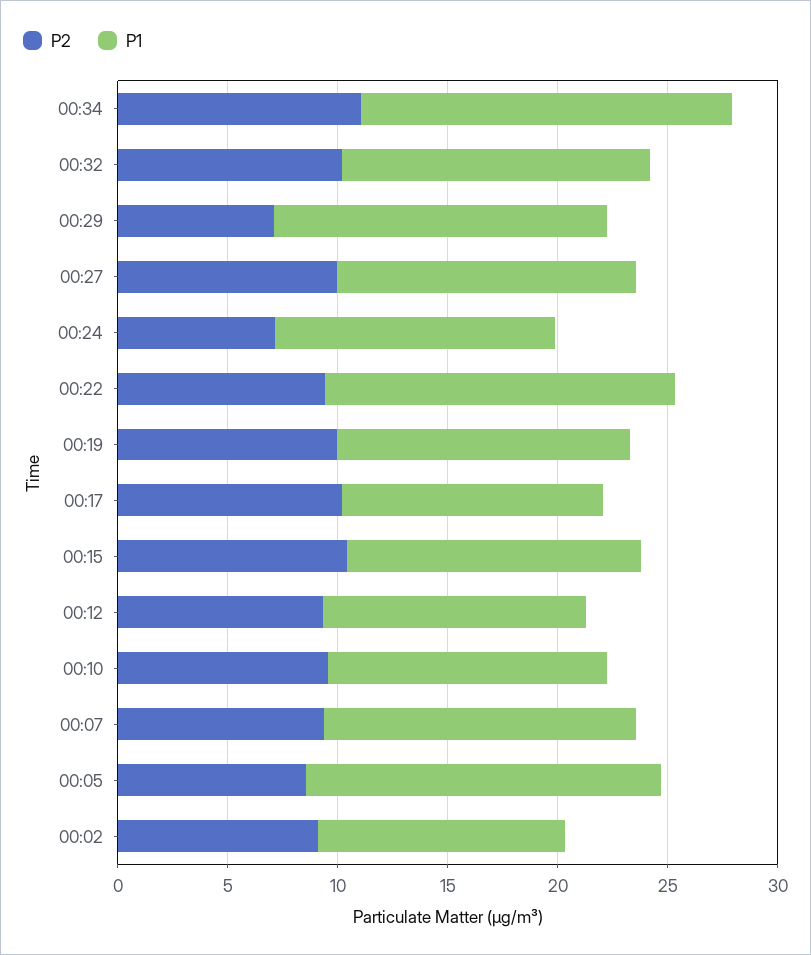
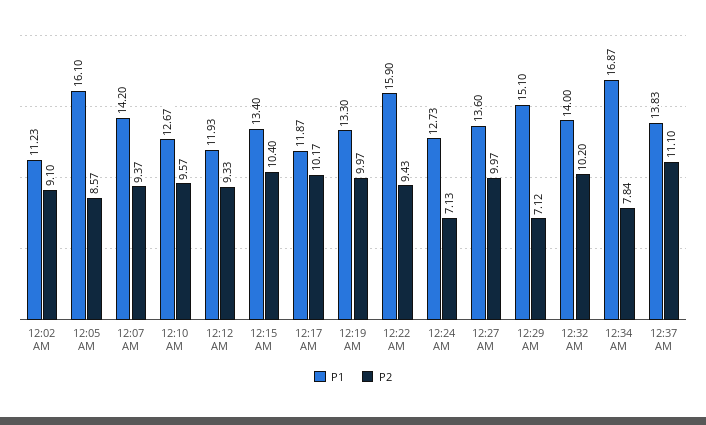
P2, 00:34: 11 -> 7.84
P1, 12:37 AM: none -> 13.83
P2, 12:37 AM: none -> 11.1

